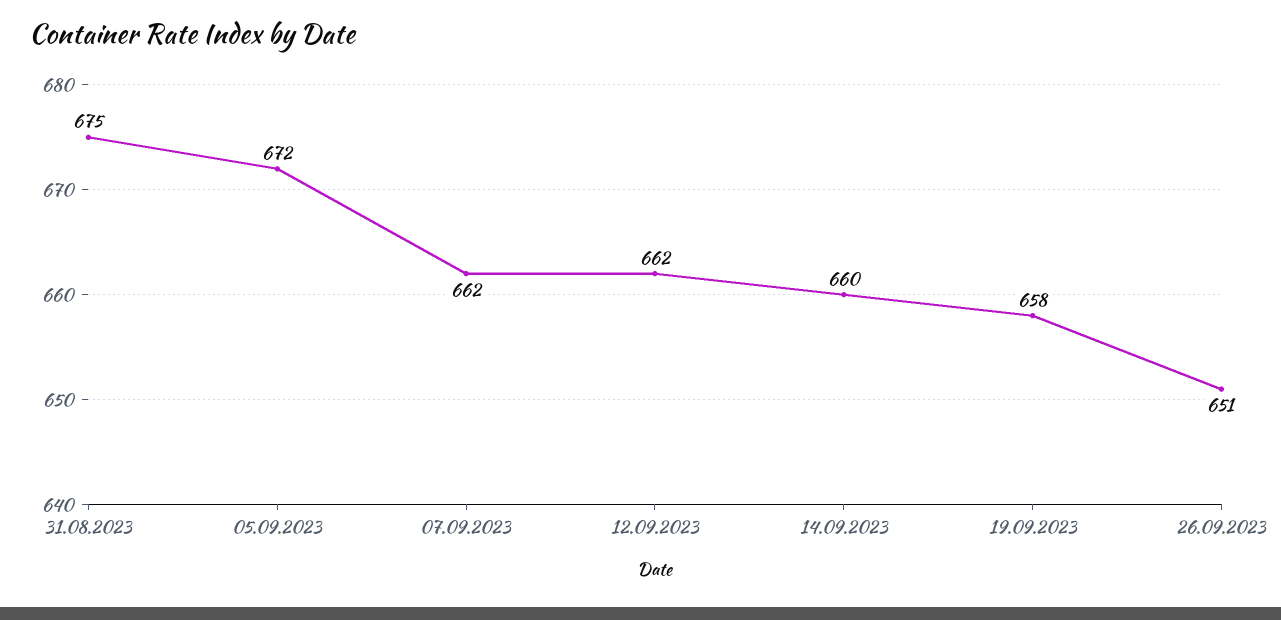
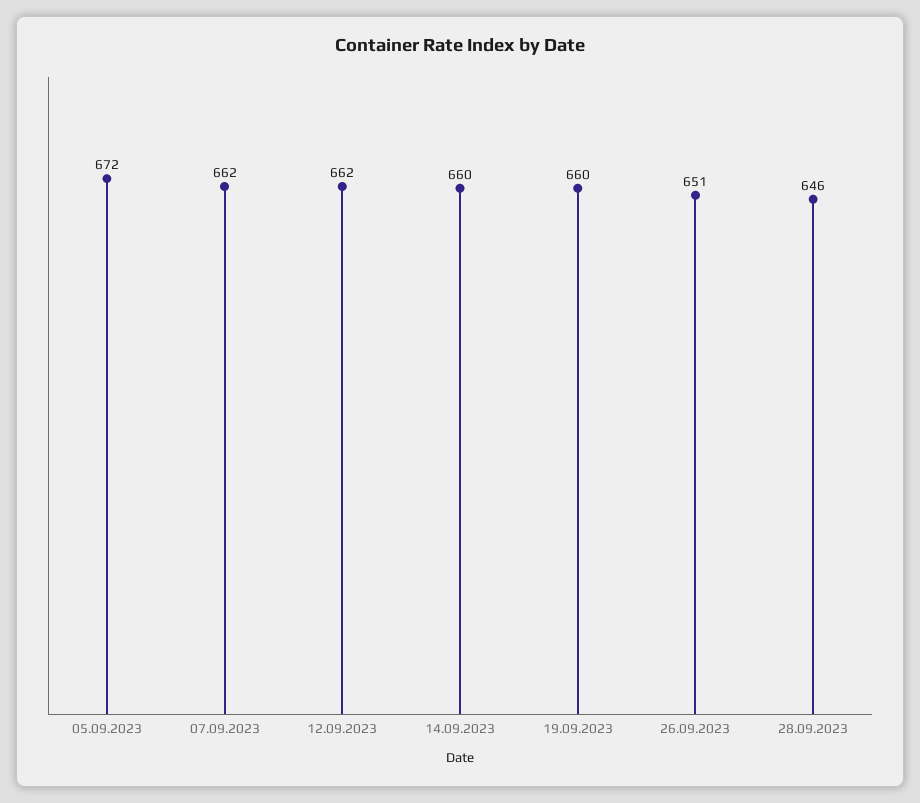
31.08.2023: 675 -> none
19.09.2023: 658 -> 660
28.09.2023: none -> 646

